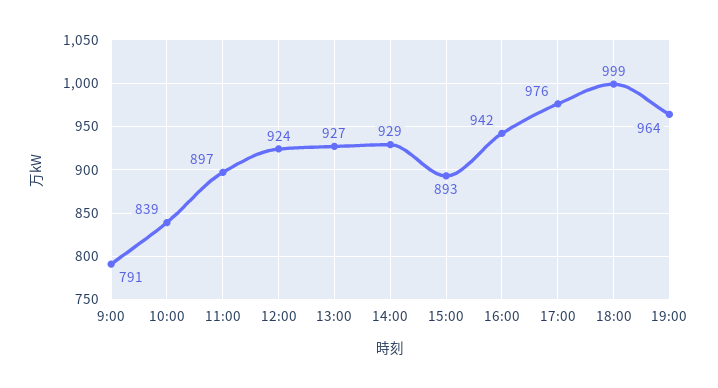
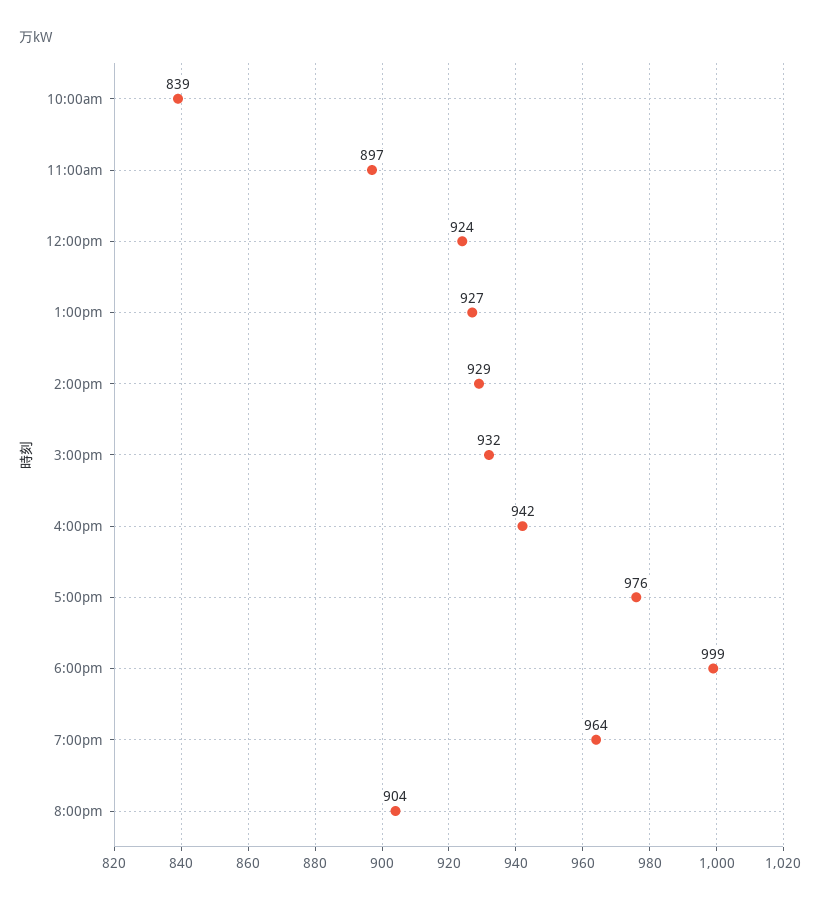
9:00: 791 -> none
15:00: 893 -> 932
8:00pm: none -> 904

